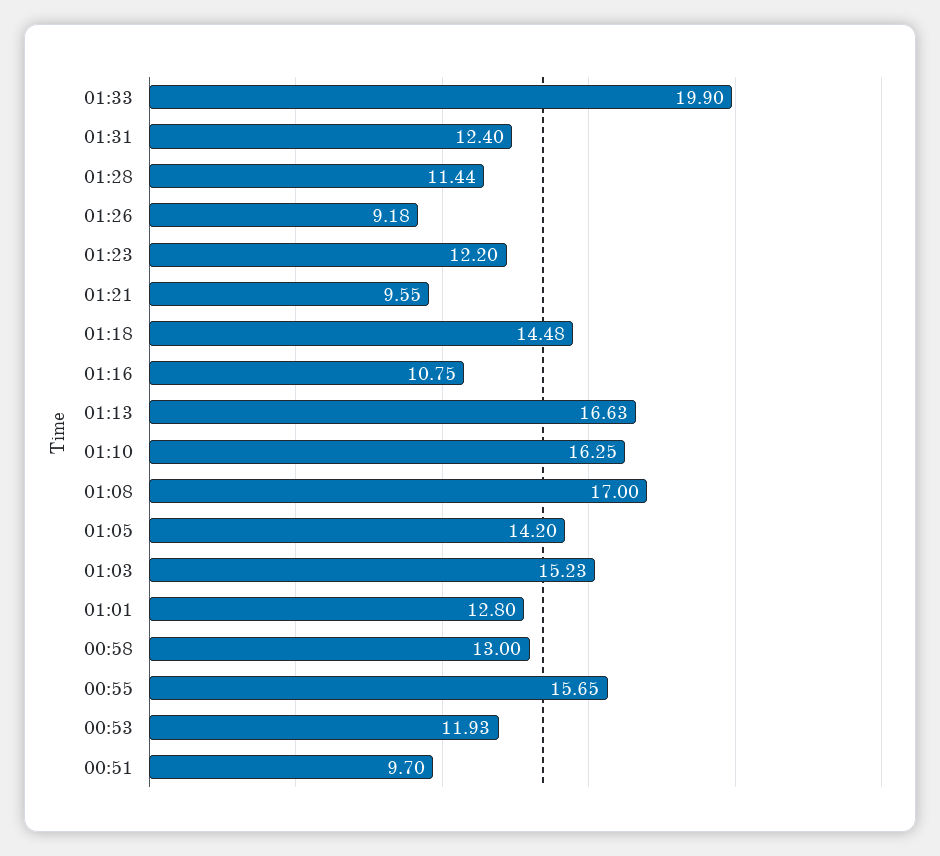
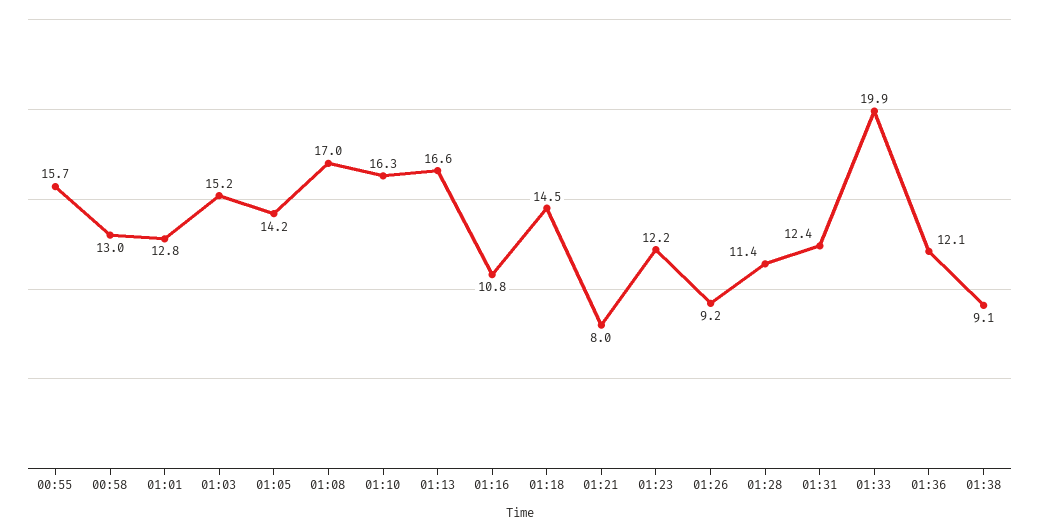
01:21: 9.55 -> 8
00:53: 11.93 -> none
00:51: 9.7 -> none
01:36: none -> 12.1
01:38: none -> 9.1

